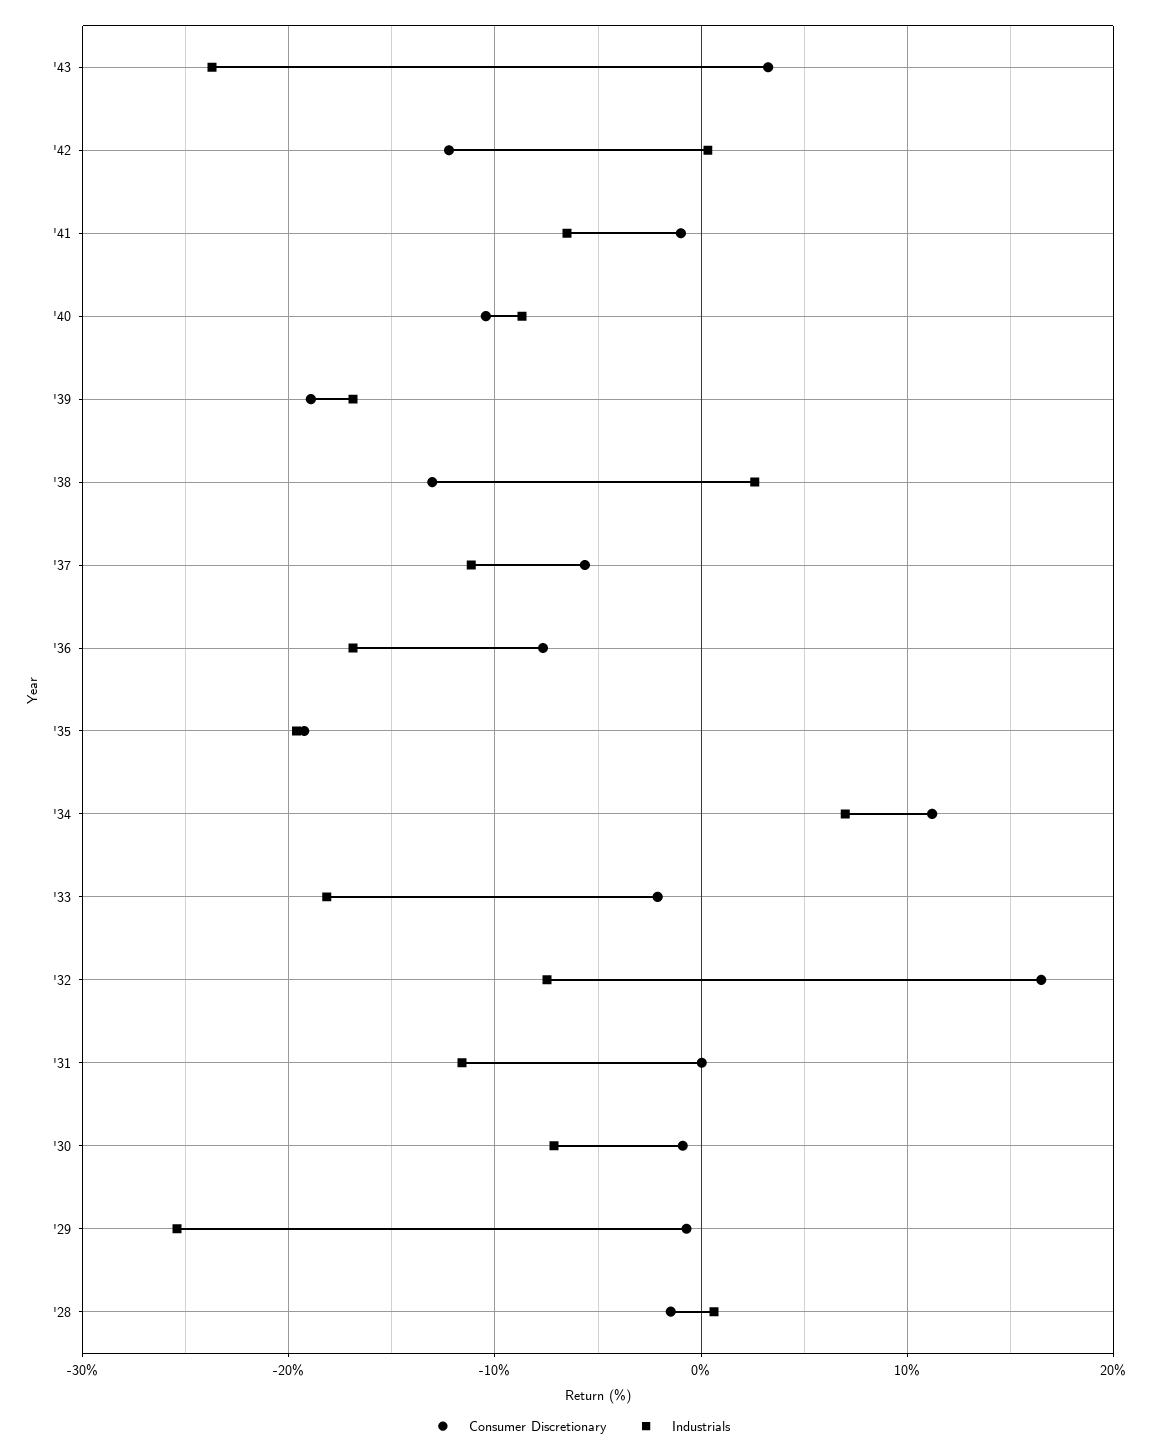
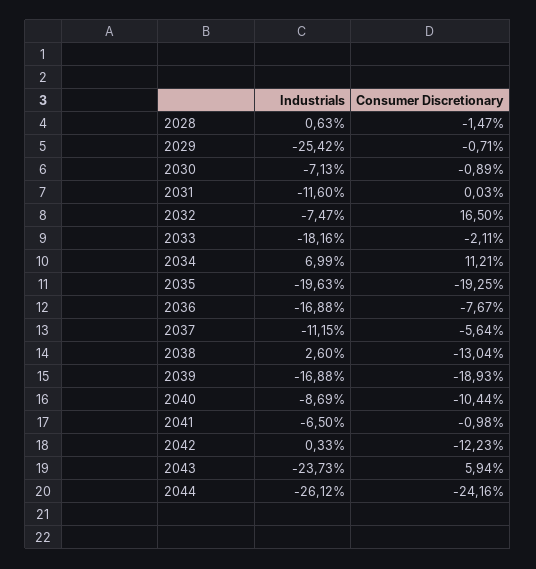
Consumer Discretionary, '43: 3 -> 5.94
Industrials, 2044: none -> -26.12
Consumer Discretionary, 2044: none -> -24.16

